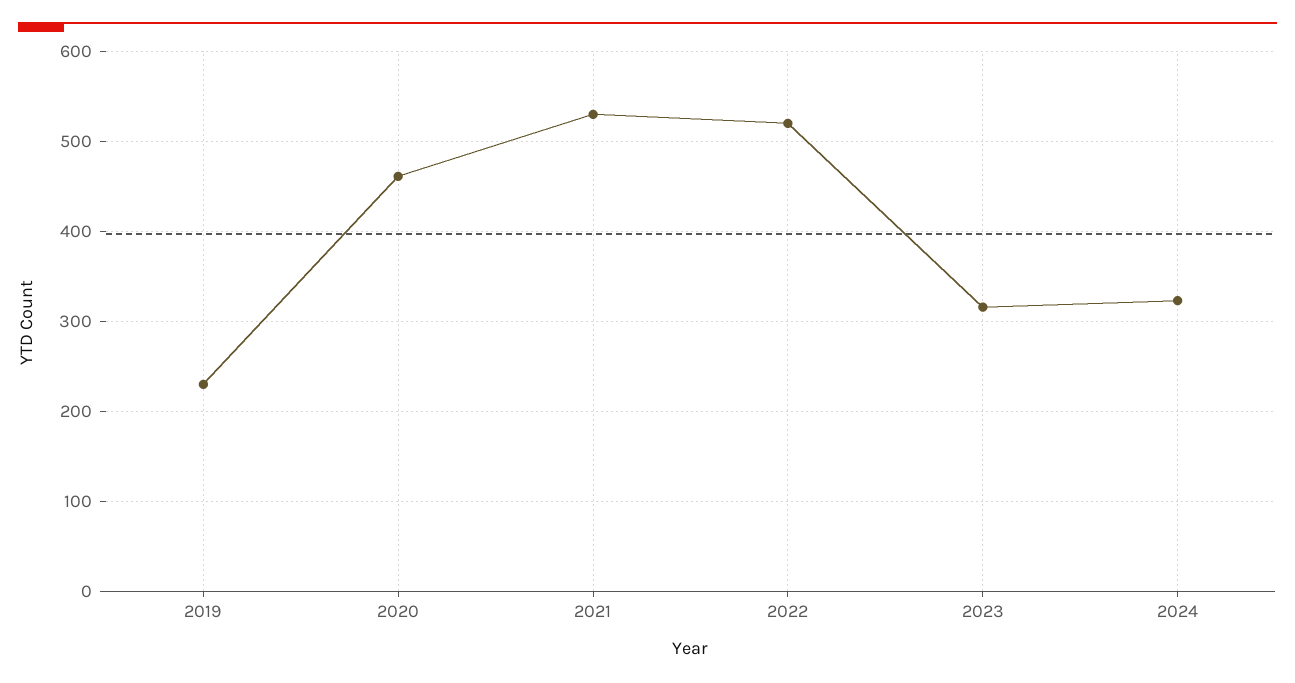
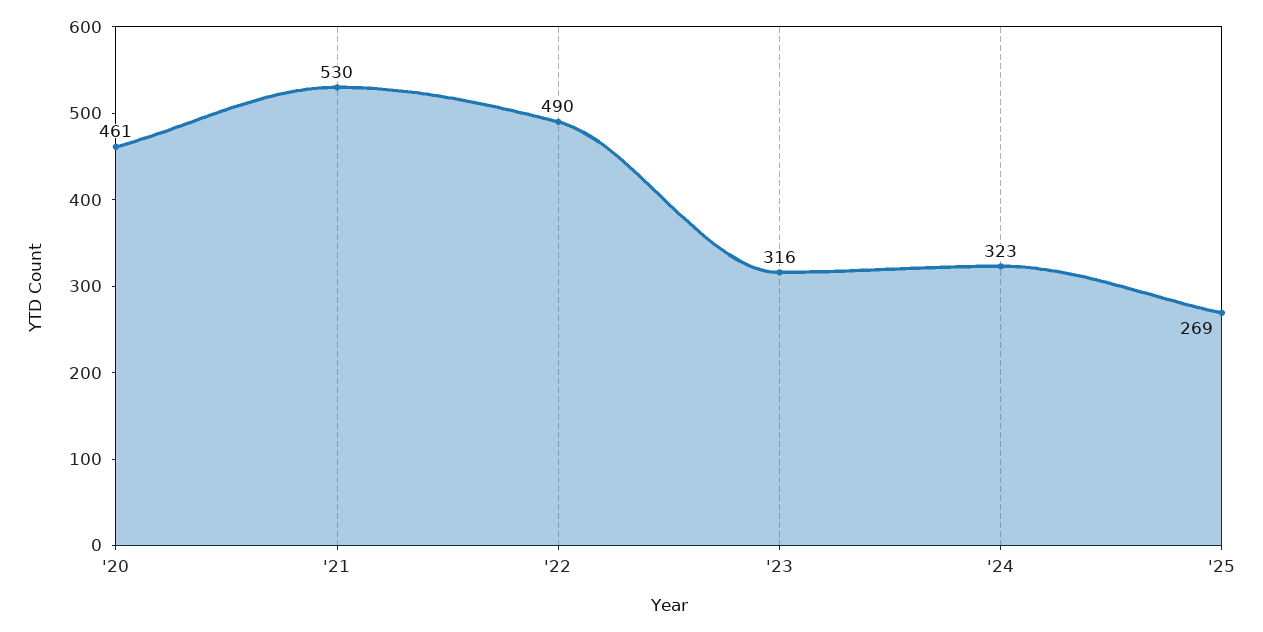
2019: 230 -> none
2022: 520 -> 490
'25: none -> 269

